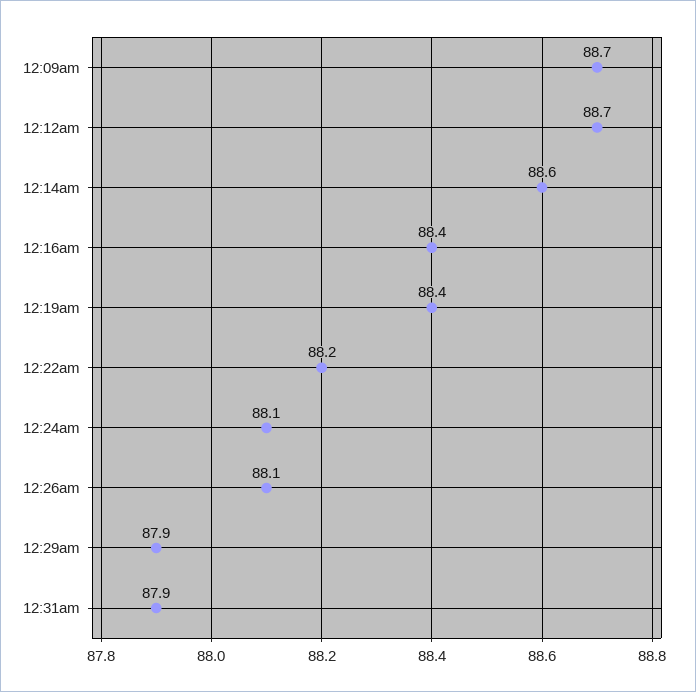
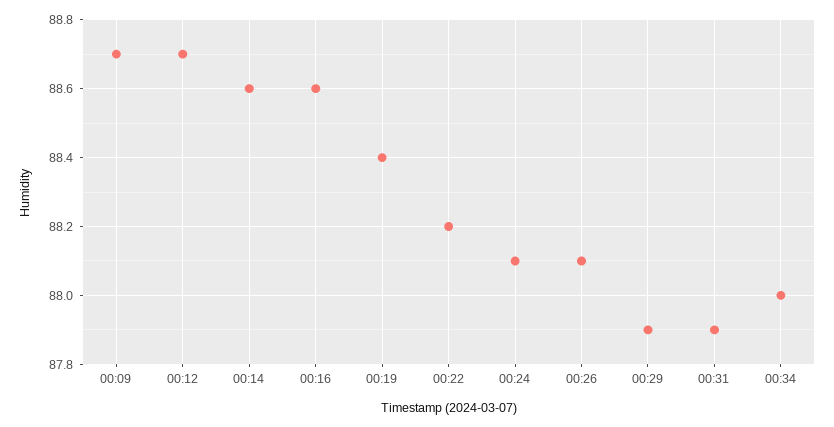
12:16am: 88.4 -> 88.6
00:34: none -> 88

